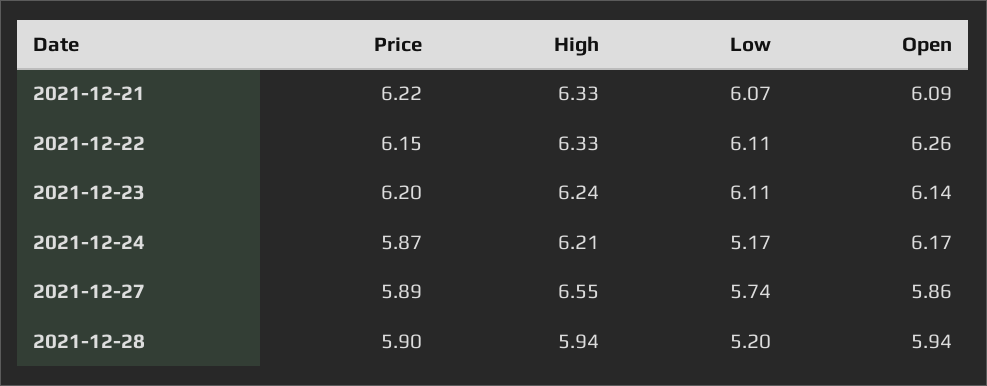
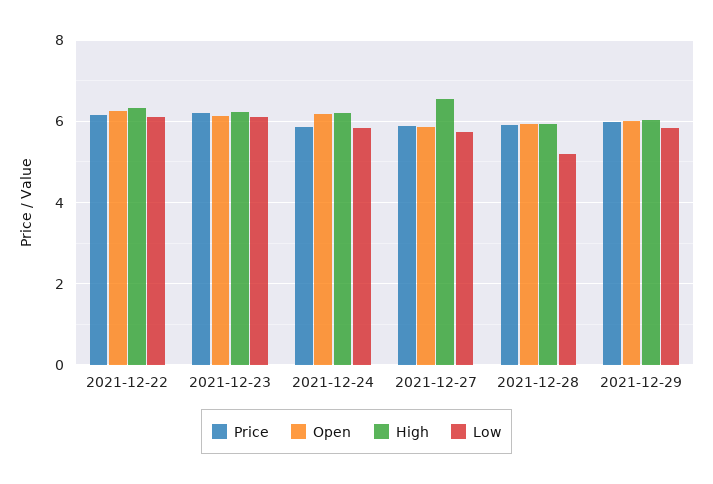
Price, 2021-12-21: 6.22 -> none
High, 2021-12-21: 6.33 -> none
Low, 2021-12-21: 6.07 -> none
Open, 2021-12-21: 6.09 -> none
Low, 2021-12-24: 5.17 -> 5.8
Price, 2021-12-29: none -> 6
Open, 2021-12-29: none -> 6
High, 2021-12-29: none -> 6
Low, 2021-12-29: none -> 5.8

